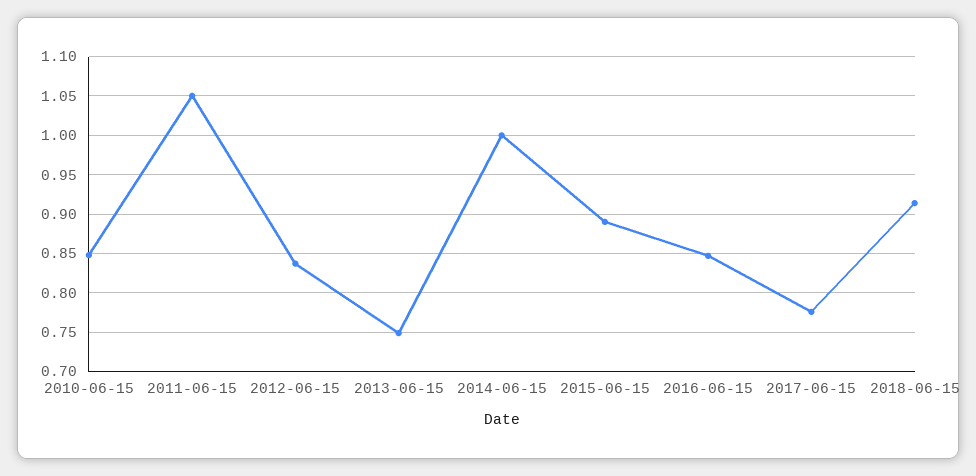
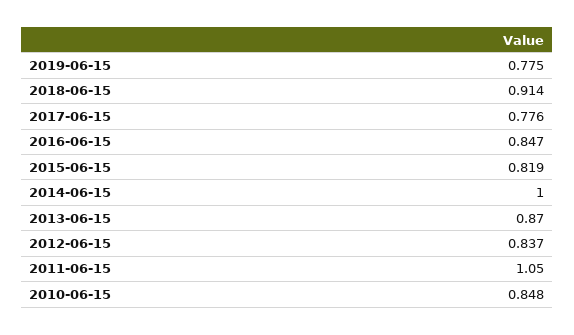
2013-06-15: 0.75 -> 0.87
2015-06-15: 0.89 -> 0.819
2019-06-15: none -> 0.775

